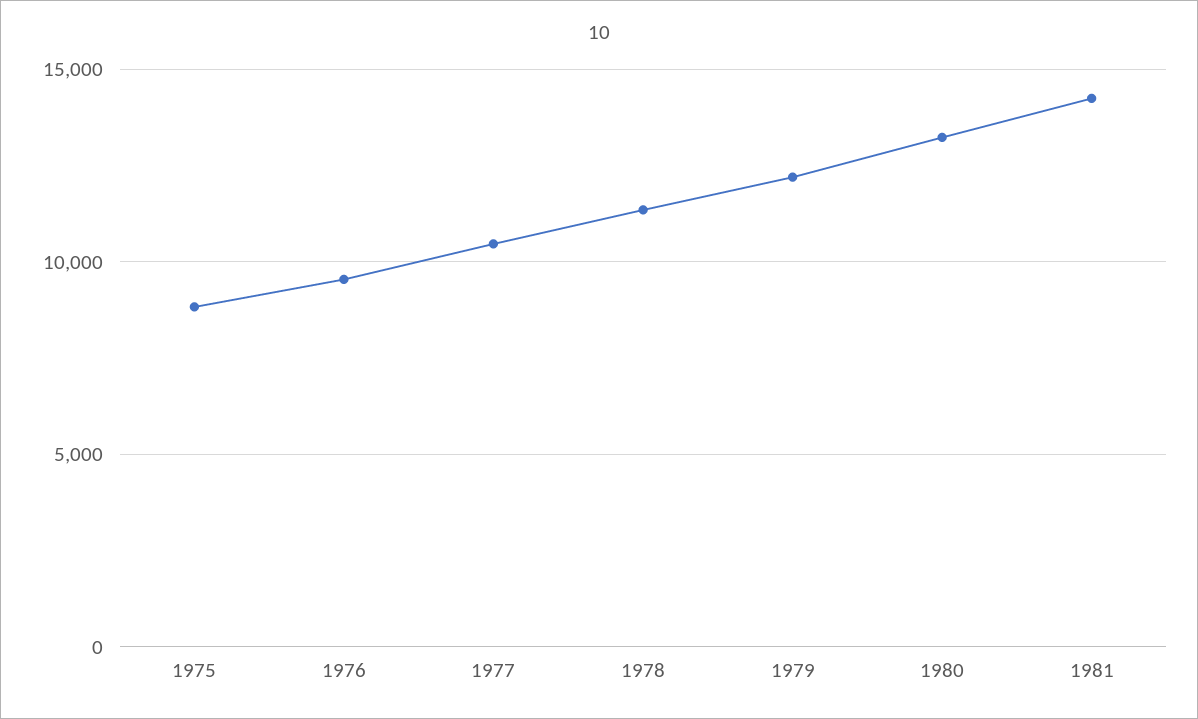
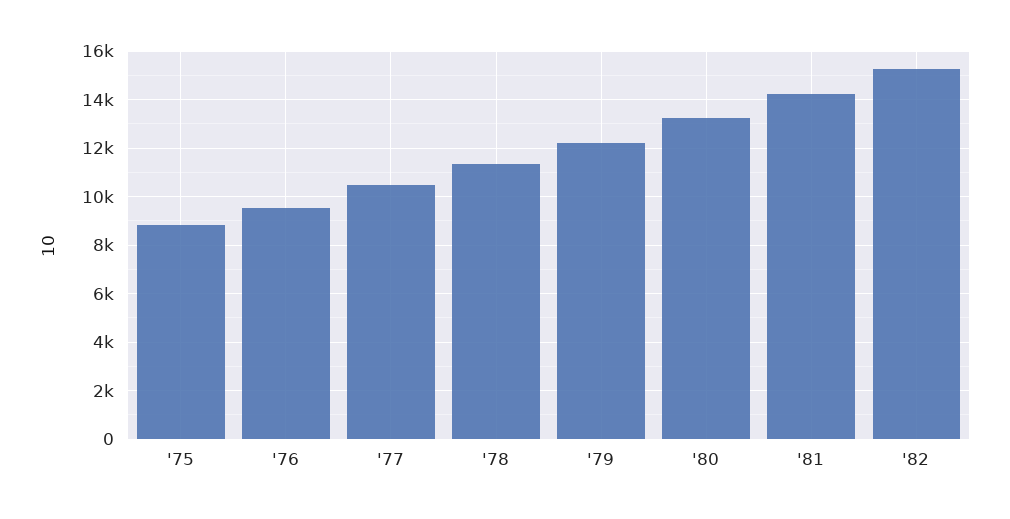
'82: none -> 15250

